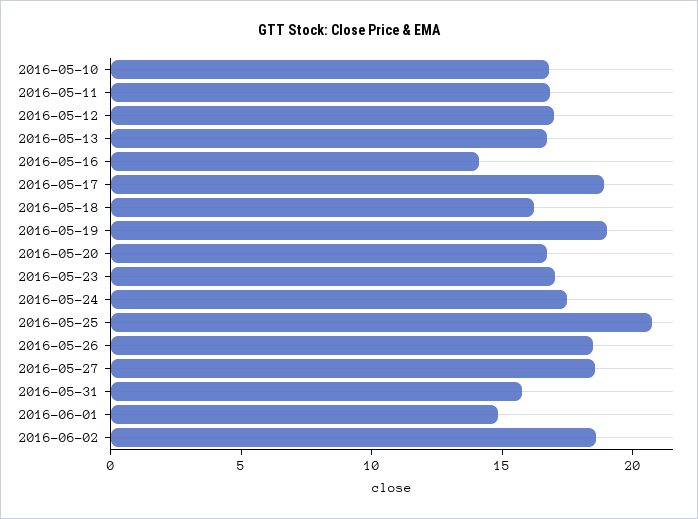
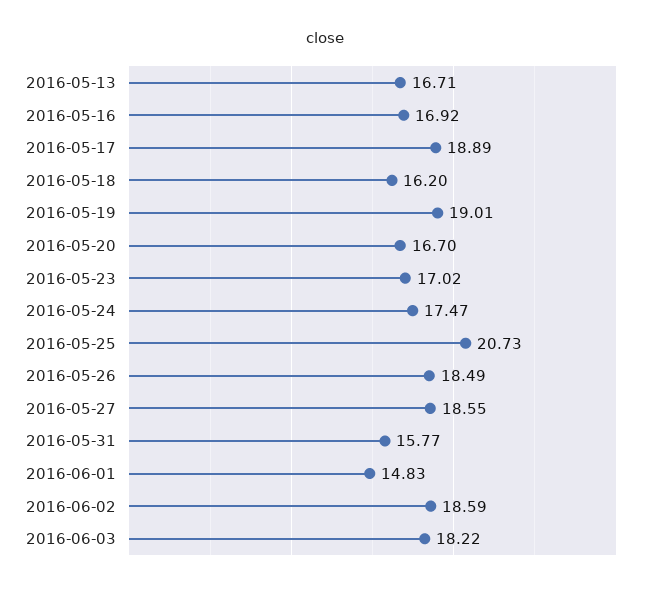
2016-05-10: 17 -> none
2016-05-11: 17 -> none
2016-05-12: 17 -> none
2016-05-16: 14 -> 16.92
2016-06-03: none -> 18.22

